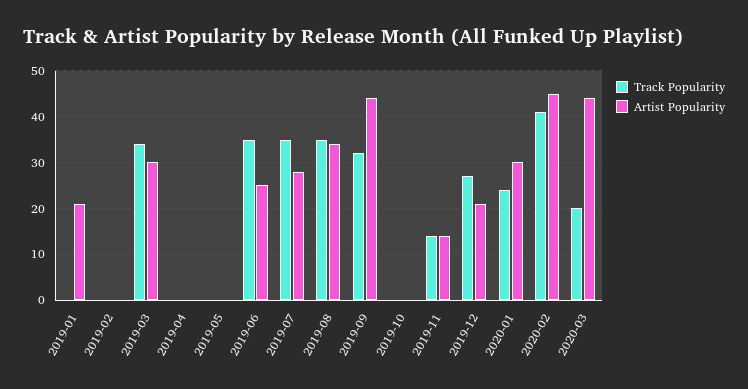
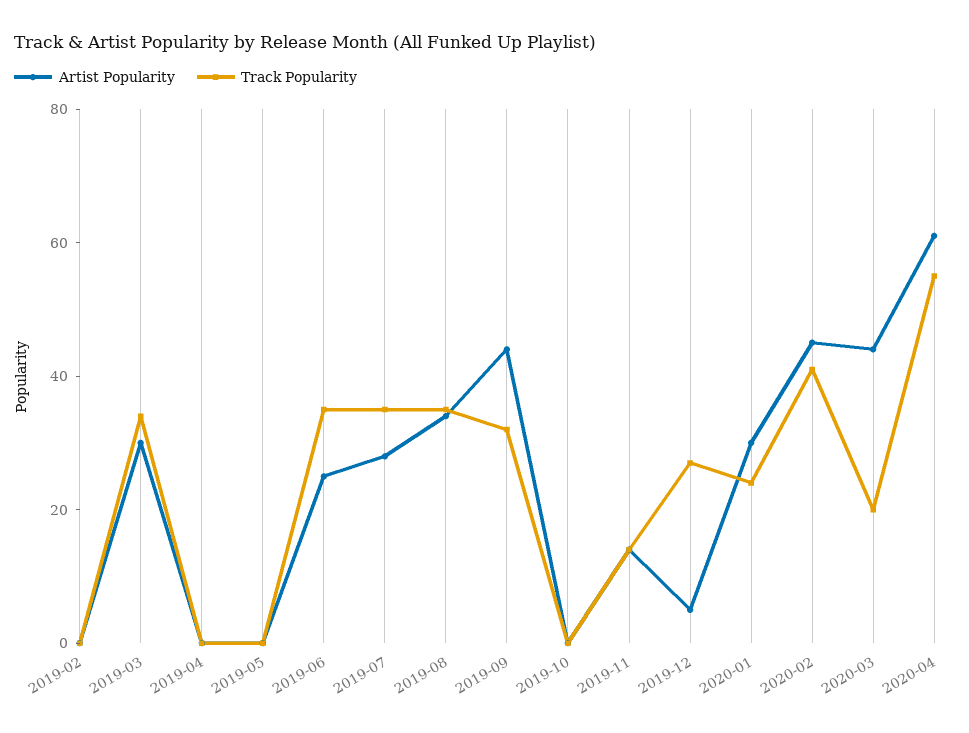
Track Popularity, 2019-01: 0 -> none
Artist Popularity, 2019-01: 20 -> none
Artist Popularity, 2019-12: 20 -> 5
Artist Popularity, 2020-04: none -> 60
Track Popularity, 2020-04: none -> 55

